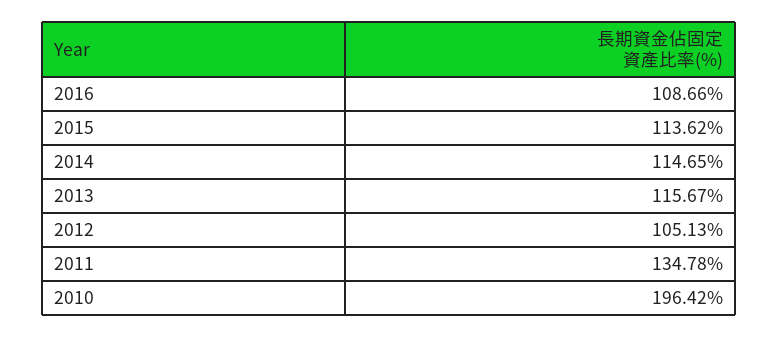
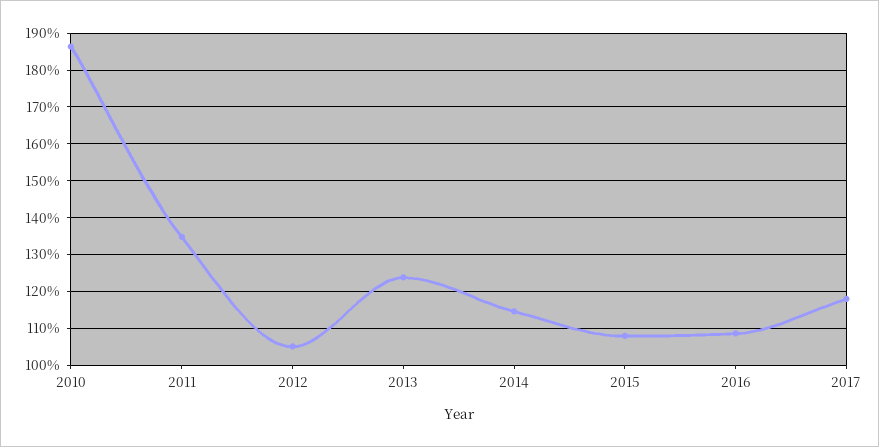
2015: 113.62 -> 108
2013: 115.67 -> 124
2010: 196.42 -> 186
2017: none -> 118

